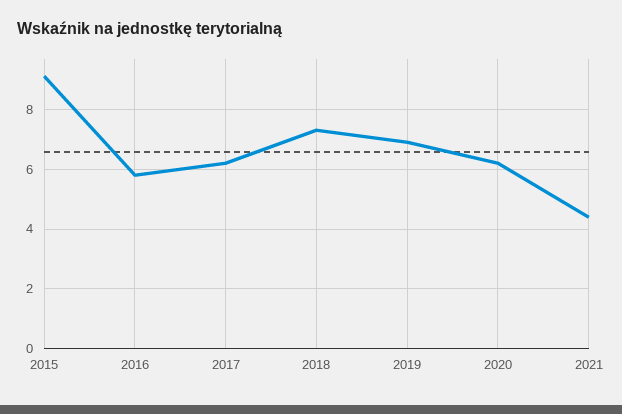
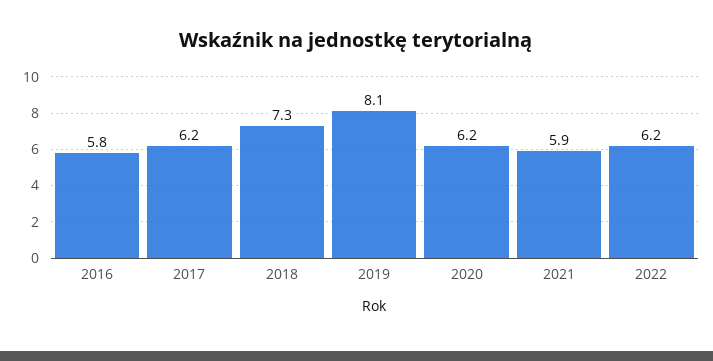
2015: 9 -> none
2019: 7 -> 8.1
2021: 4.5 -> 5.9
2022: none -> 6.2

